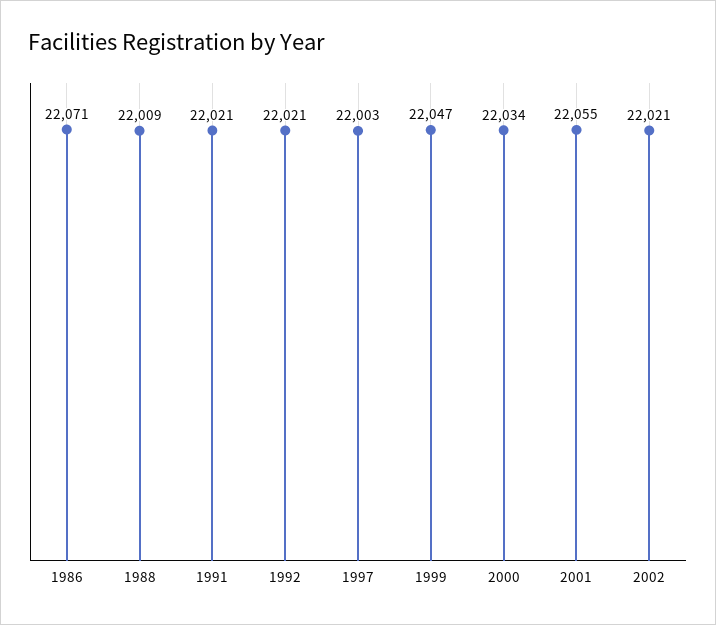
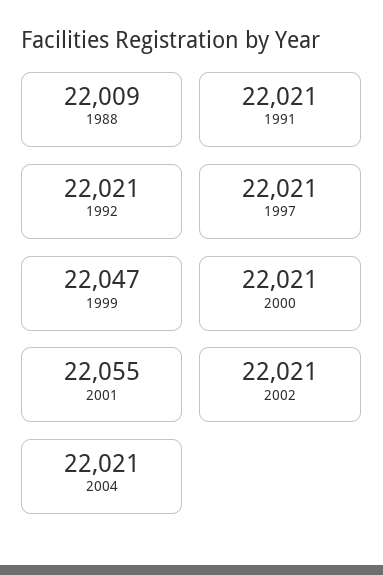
1986: 22071 -> none
1997: 22003 -> 22021
2000: 22034 -> 22021
2004: none -> 22021

